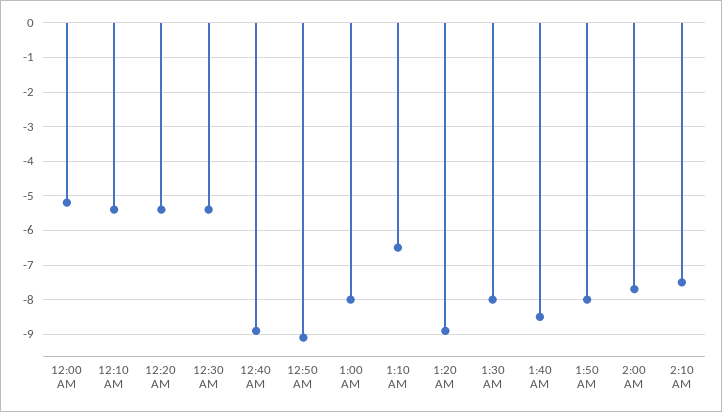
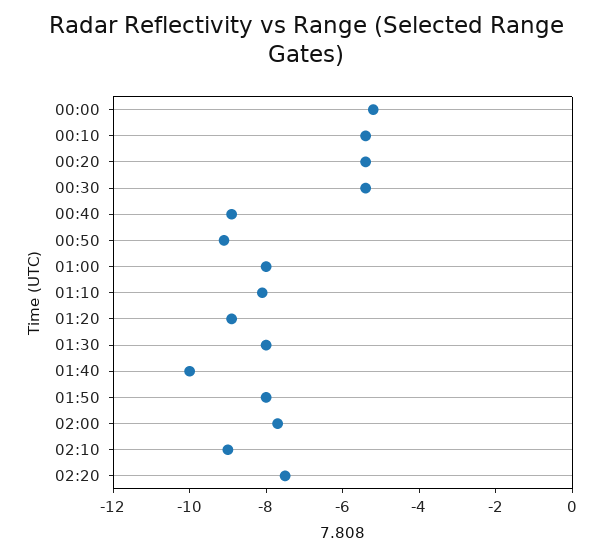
1:10 AM: -6.5 -> -8
1:40 AM: -8.5 -> -10
2:10 AM: -7.5 -> -9
02:20: none -> -7.5

